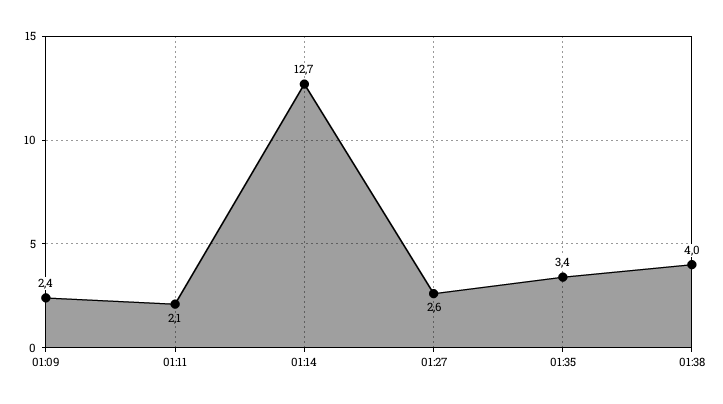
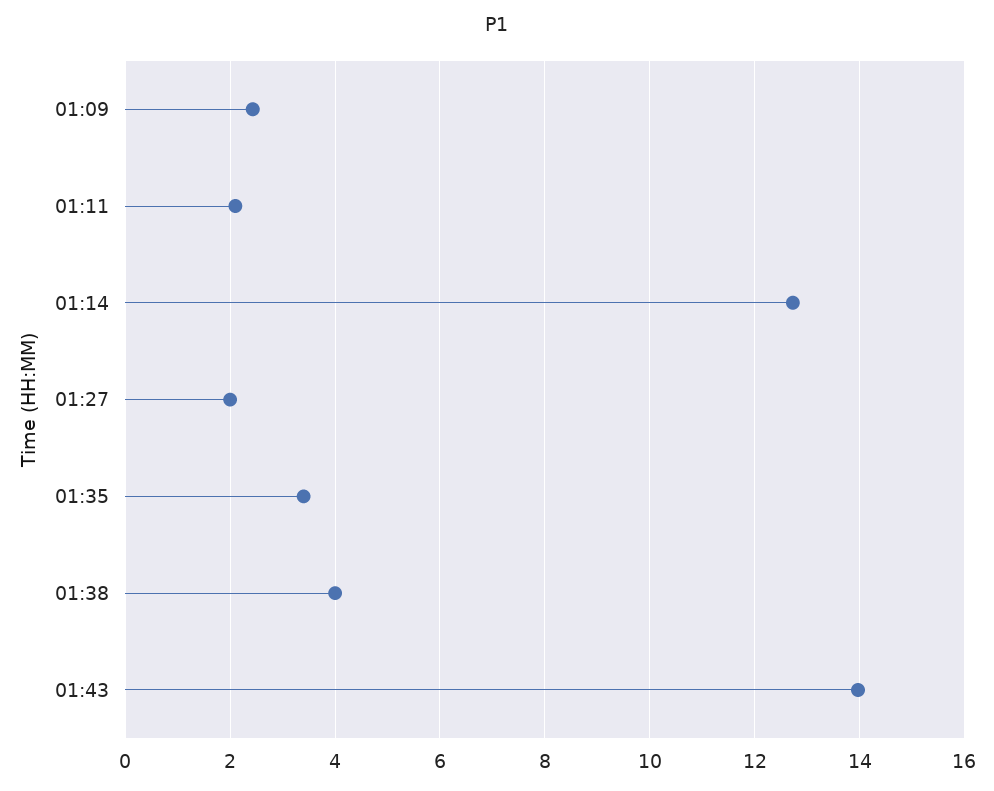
01:27: 2.6 -> 2
01:43: none -> 14

